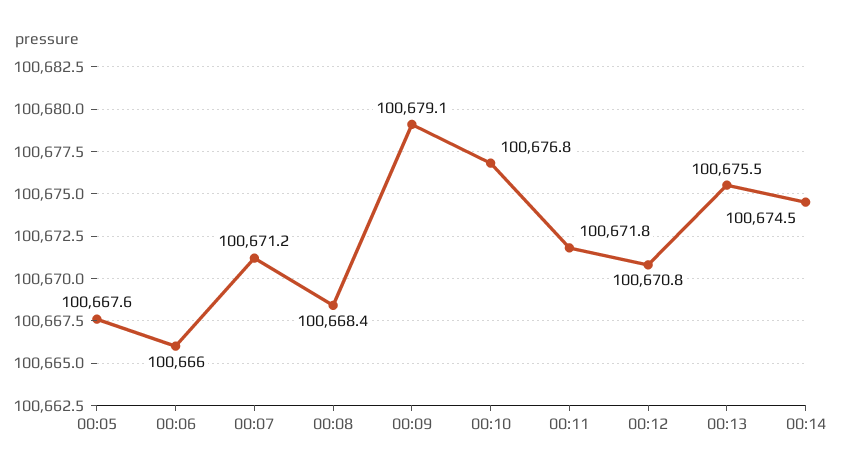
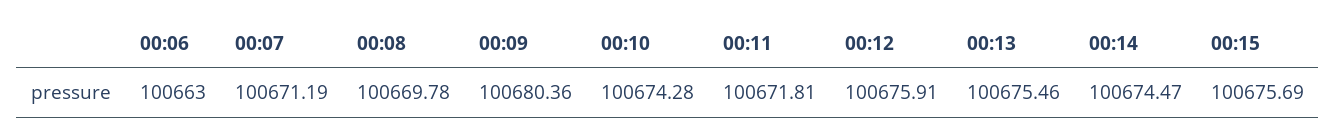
00:05: 100667.6 -> none
00:06: 100666 -> 100663
00:08: 100668.4 -> 100669.78
00:09: 100679.1 -> 100680.36
00:10: 100676.8 -> 100674.28
00:12: 100670.8 -> 100675.91
00:15: none -> 100675.69

